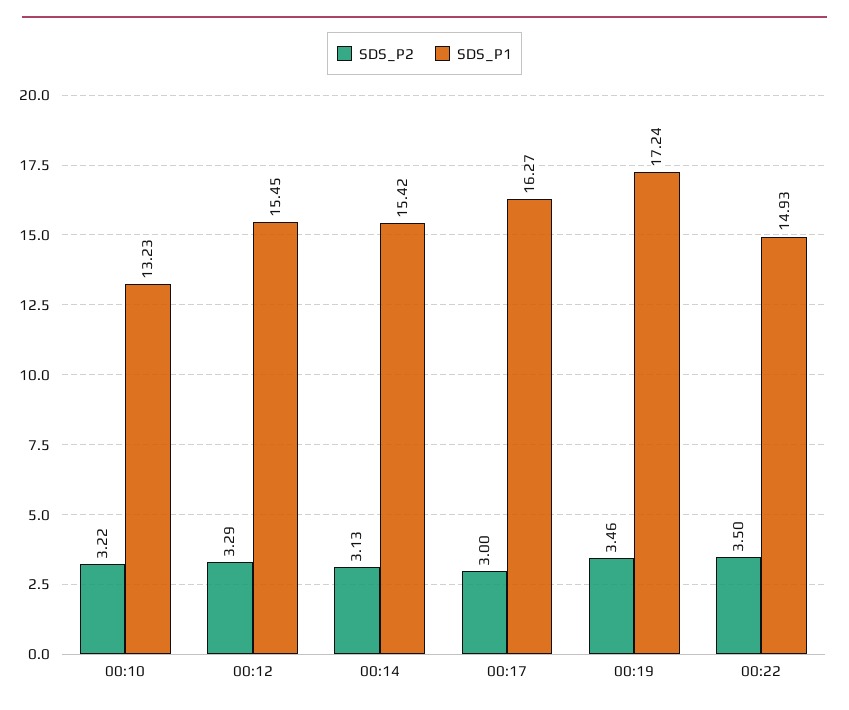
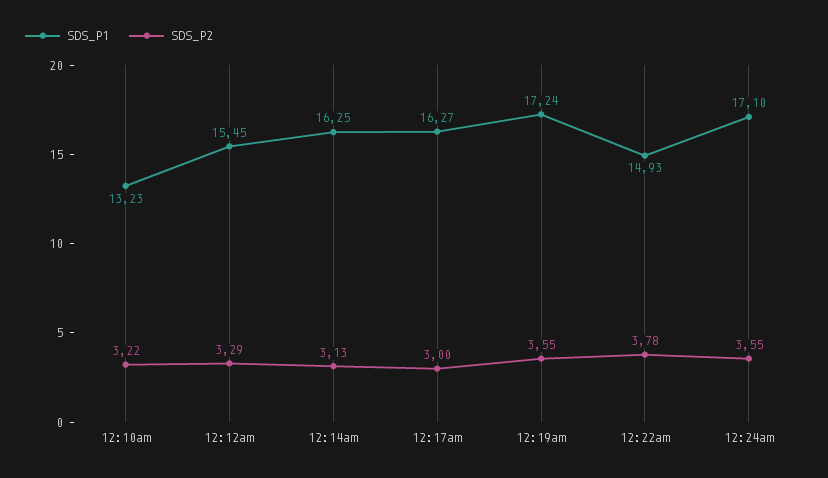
SDS_P1, 00:14: 15.42 -> 16.25
SDS_P2, 00:19: 3.46 -> 3.55
SDS_P2, 00:22: 3.5 -> 3.78
SDS_P1, 12:24am: none -> 17.1
SDS_P2, 12:24am: none -> 3.55

